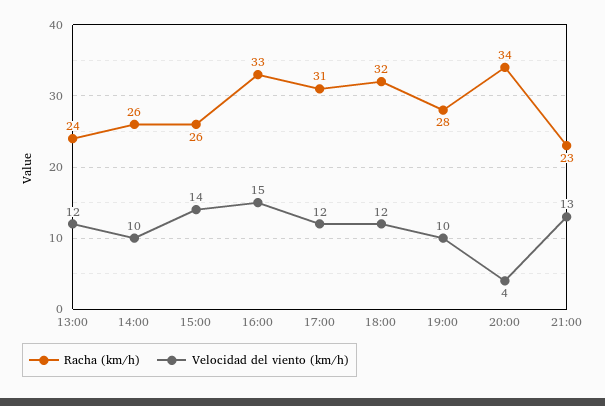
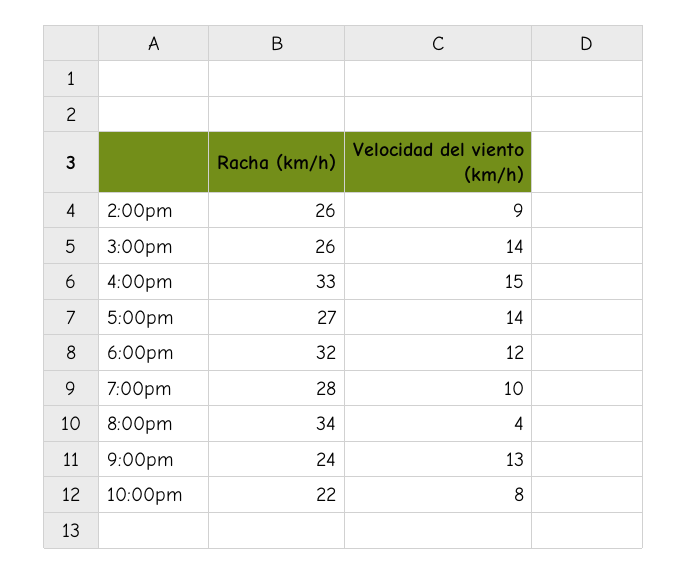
Racha (km/h), 13:00: 24 -> none
Velocidad del viento (km/h), 13:00: 12 -> none
Velocidad del viento (km/h), 14:00: 10 -> 9
Racha (km/h), 17:00: 31 -> 27
Velocidad del viento (km/h), 17:00: 12 -> 14
Racha (km/h), 21:00: 23 -> 24
Racha (km/h), 10:00pm: none -> 22
Velocidad del viento (km/h), 10:00pm: none -> 8

